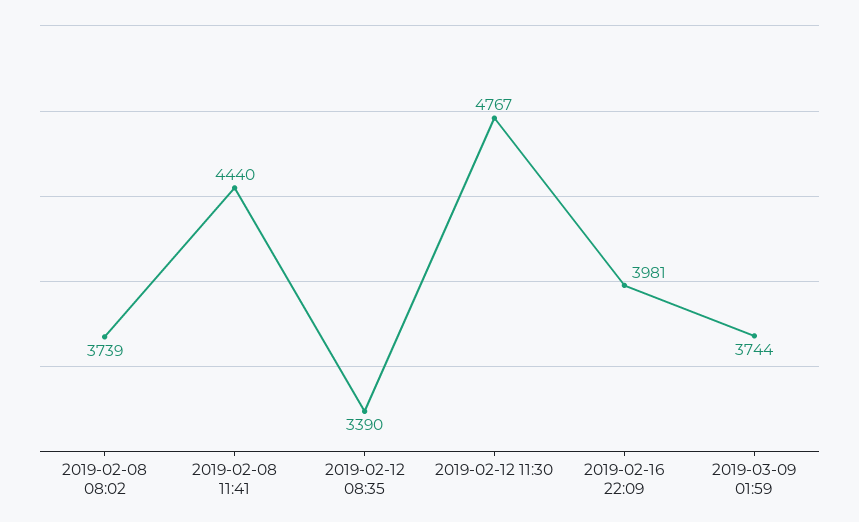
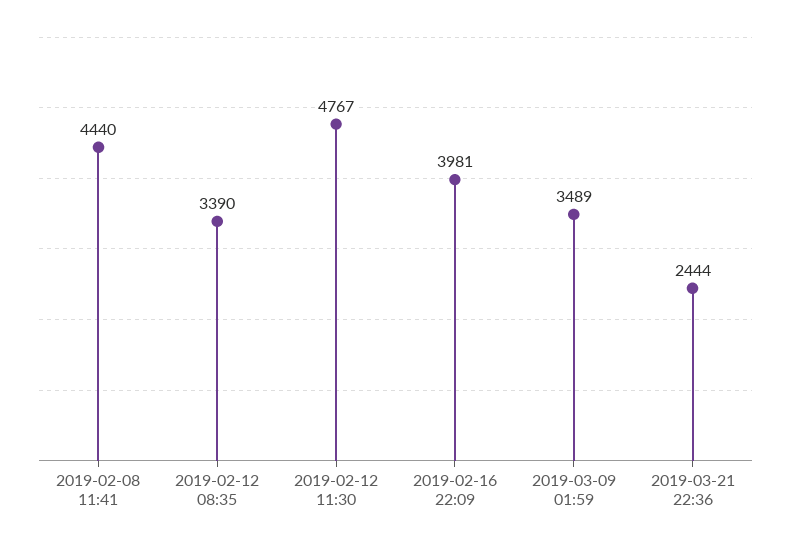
2019-02-08 08:02: 3739 -> none
2019-03-09 01:59: 3744 -> 3489
2019-03-21 22:36: none -> 2444

